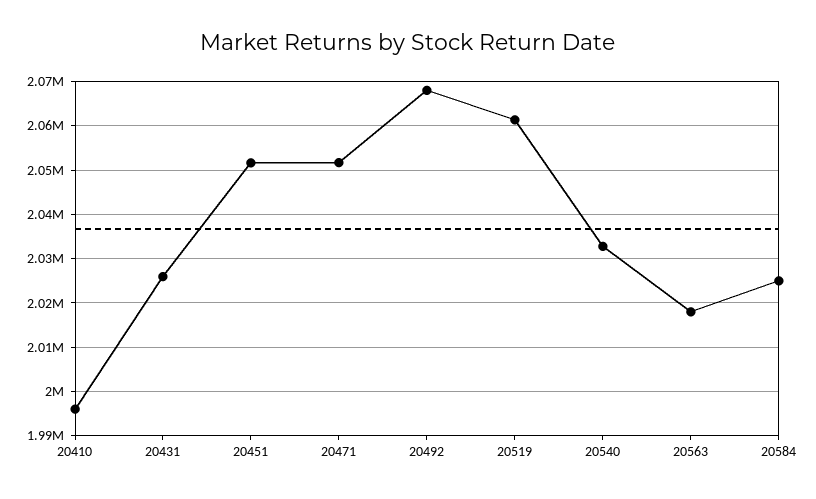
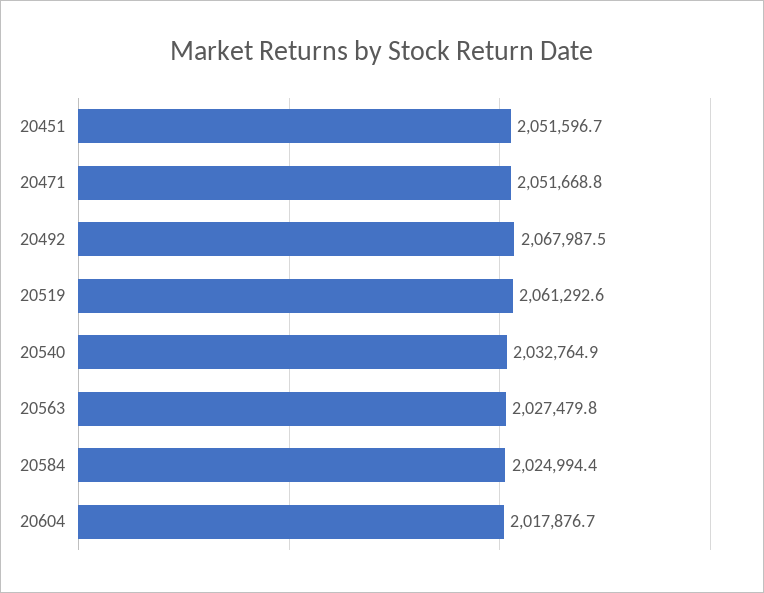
20410: 1996000 -> none
20431: 2026000 -> none
20563: 2018000 -> 2027479.8
20604: none -> 2017876.7

